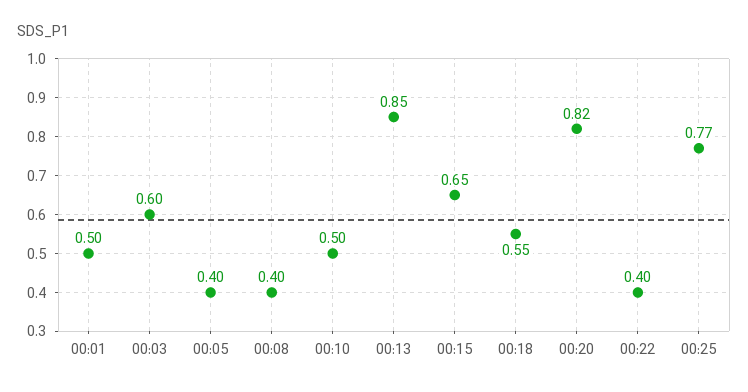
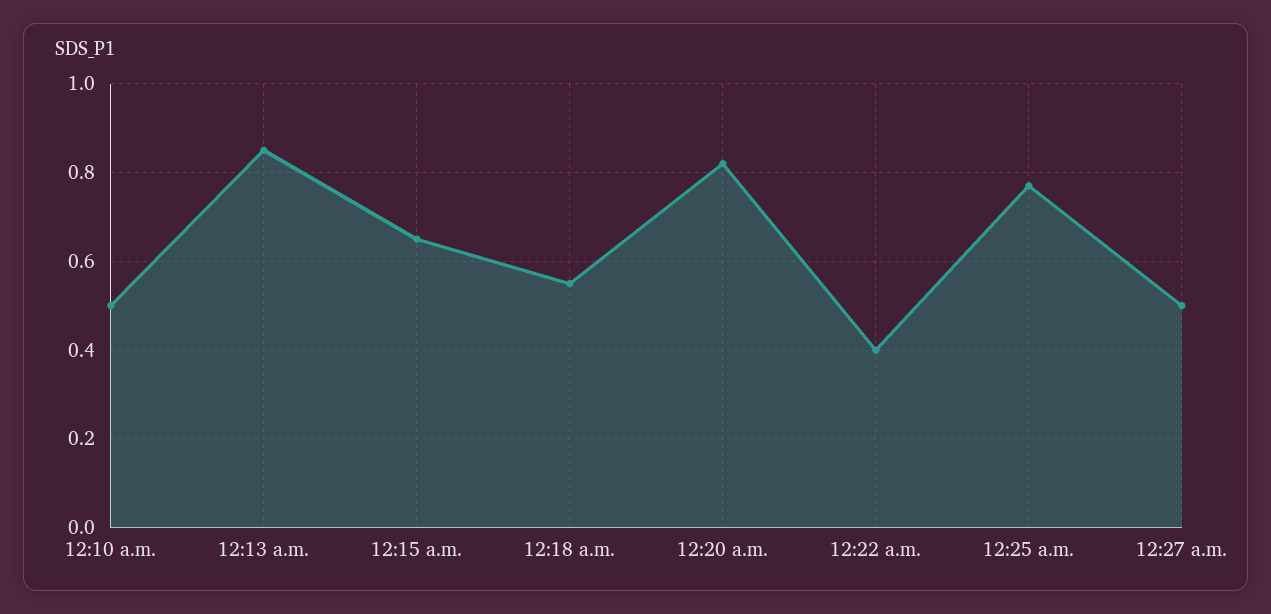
00:01: 0.5 -> none
00:03: 0.6 -> none
00:05: 0.4 -> none
00:08: 0.4 -> none
12:27 a.m.: none -> 0.5

